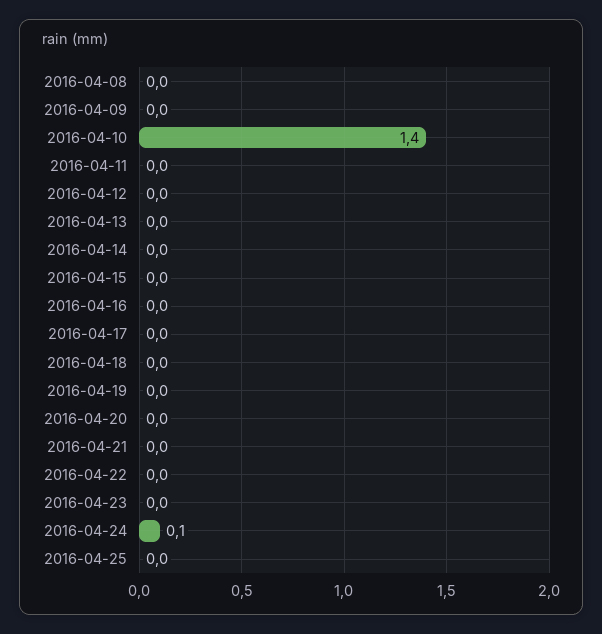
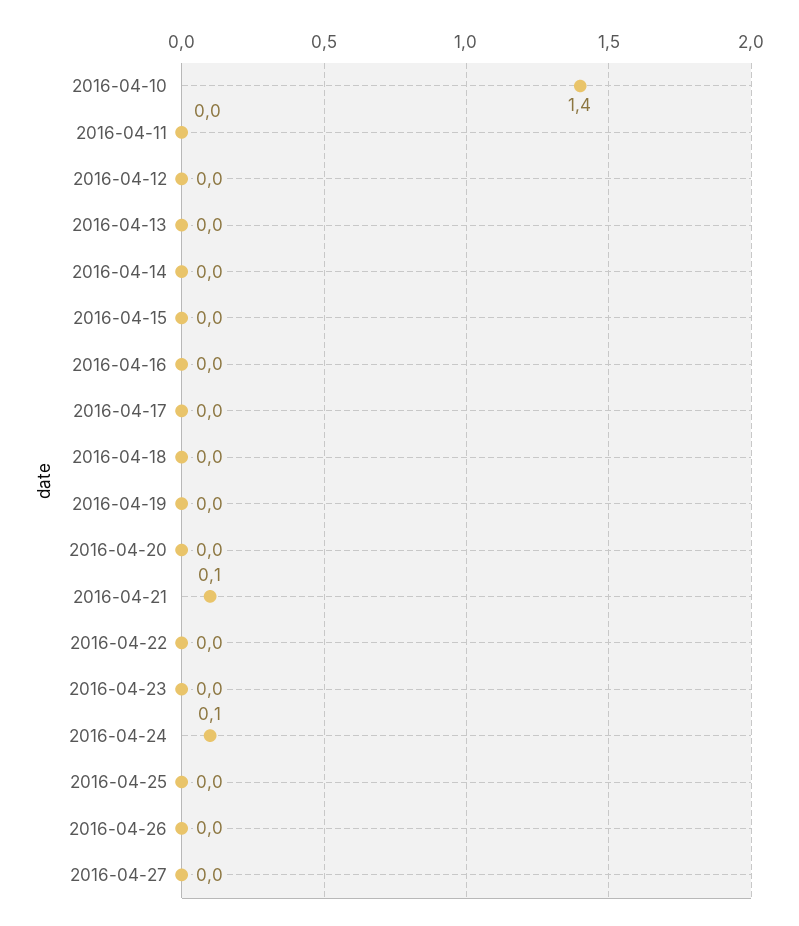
2016-04-08: 0 -> none
2016-04-09: 0 -> none
2016-04-21: 0 -> 0.1
2016-04-26: none -> 0
2016-04-27: none -> 0

